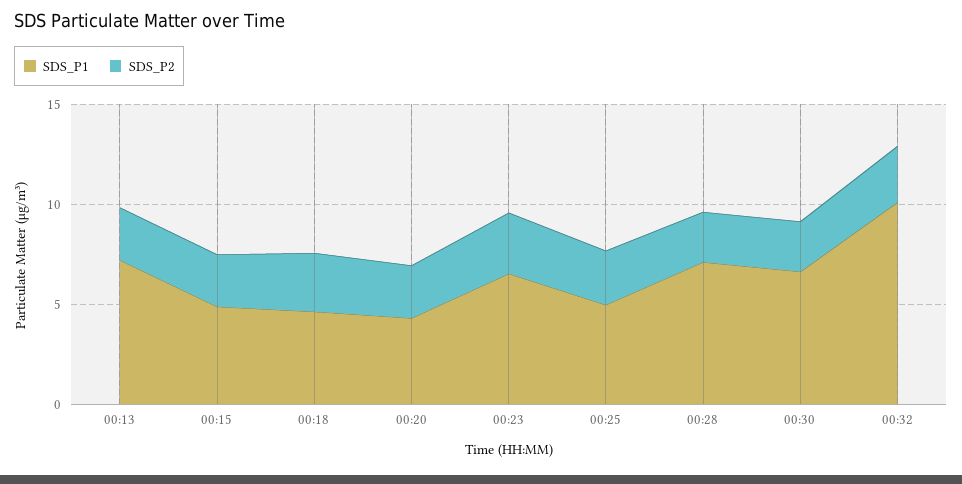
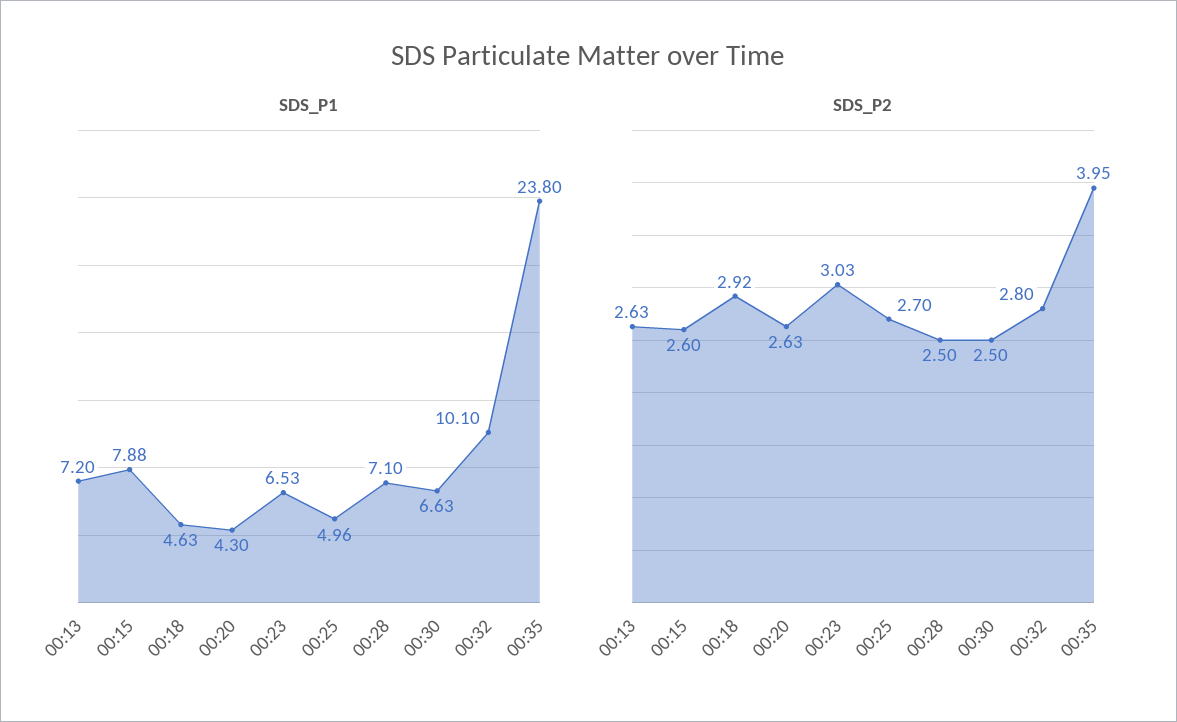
SDS_P1, 00:15: 5 -> 7.88
SDS_P1, 00:35: none -> 23.8
SDS_P2, 00:35: none -> 3.95

